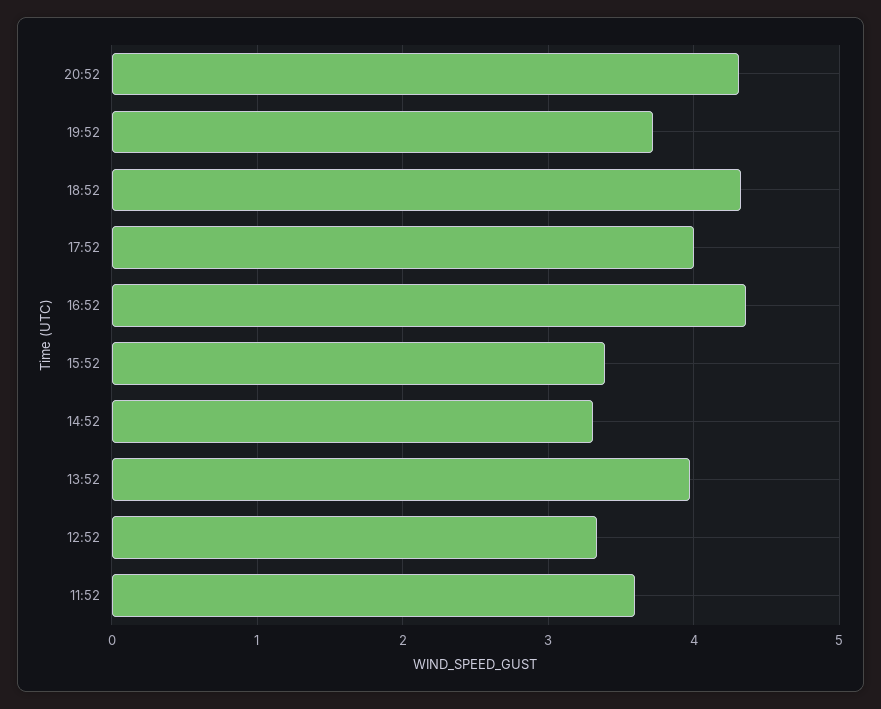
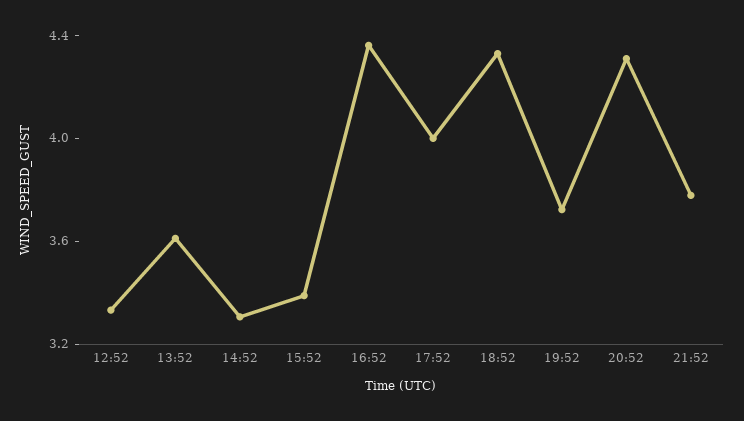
13:52: 4 -> 3.6
11:52: 3.6 -> none
21:52: none -> 3.8

